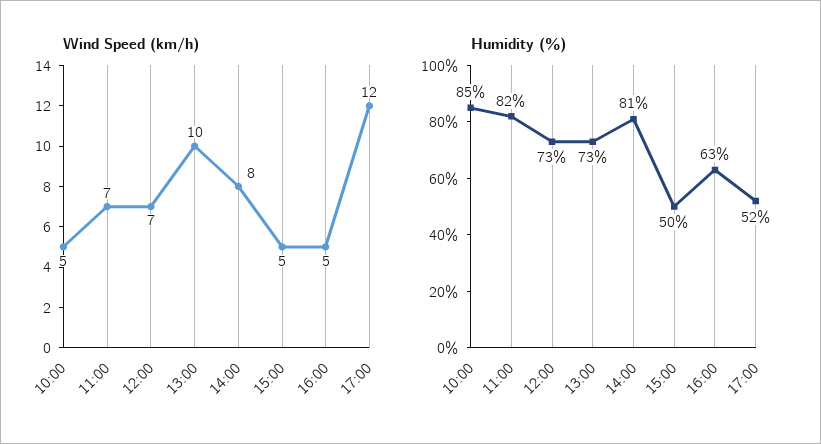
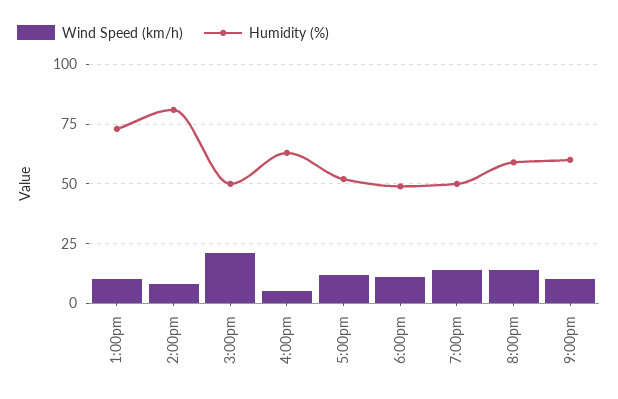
Wind Speed (km/h), 10:00: 5 -> none
Wind Speed (km/h), 11:00: 7 -> none
Wind Speed (km/h), 12:00: 7 -> none
Wind Speed (km/h), 15:00: 5 -> 20
Humidity (%), 10:00: 85 -> none
Humidity (%), 11:00: 82 -> none
Humidity (%), 12:00: 73 -> none
Wind Speed (km/h), 6:00pm: none -> 10
Humidity (%), 6:00pm: none -> 50
Wind Speed (km/h), 7:00pm: none -> 15
Humidity (%), 7:00pm: none -> 50
Wind Speed (km/h), 8:00pm: none -> 15
Humidity (%), 8:00pm: none -> 60
Wind Speed (km/h), 9:00pm: none -> 10
Humidity (%), 9:00pm: none -> 60

